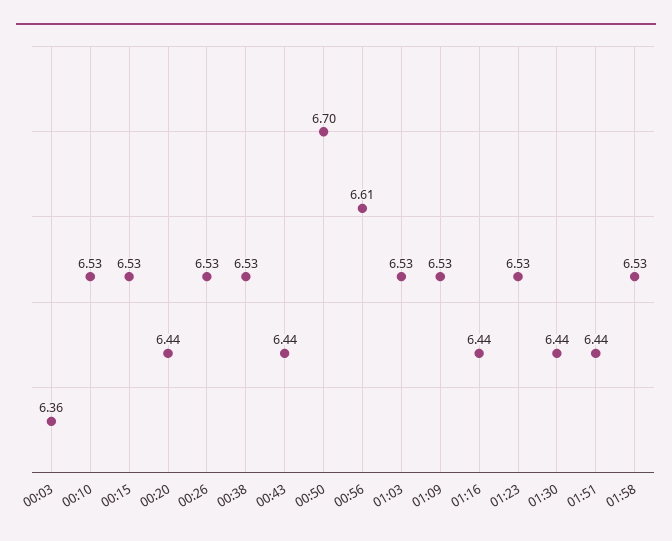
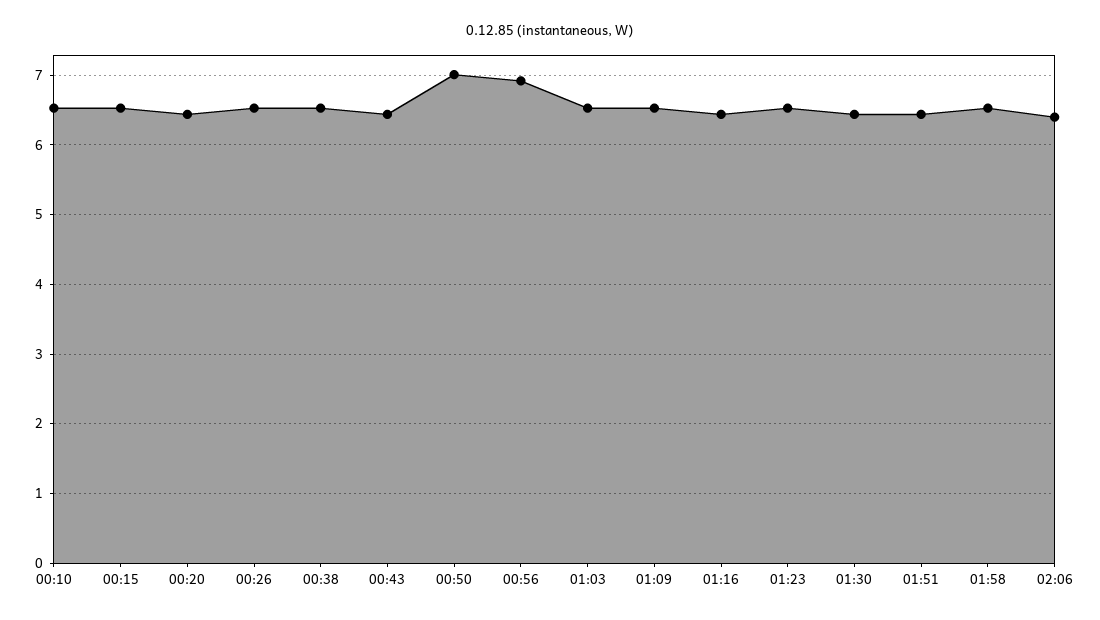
00:03: 6.36 -> none
00:50: 6.7 -> 7
00:56: 6.61 -> 6.9
02:06: none -> 6.4

